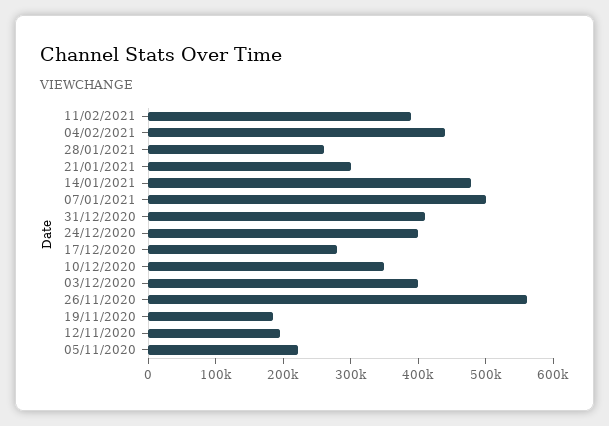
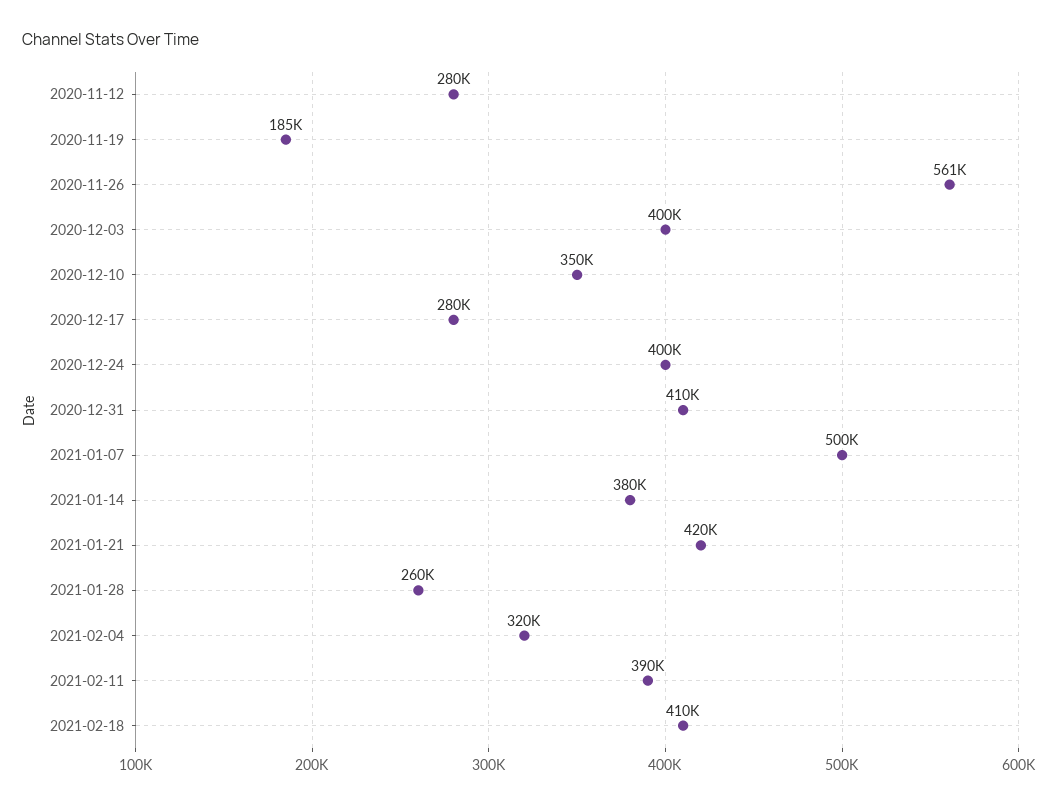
04/02/2021: 440000 -> 320000
21/01/2021: 300000 -> 420000
14/01/2021: 480000 -> 380000
12/11/2020: 200000 -> 280000
05/11/2020: 220000 -> none
2021-02-18: none -> 410000

